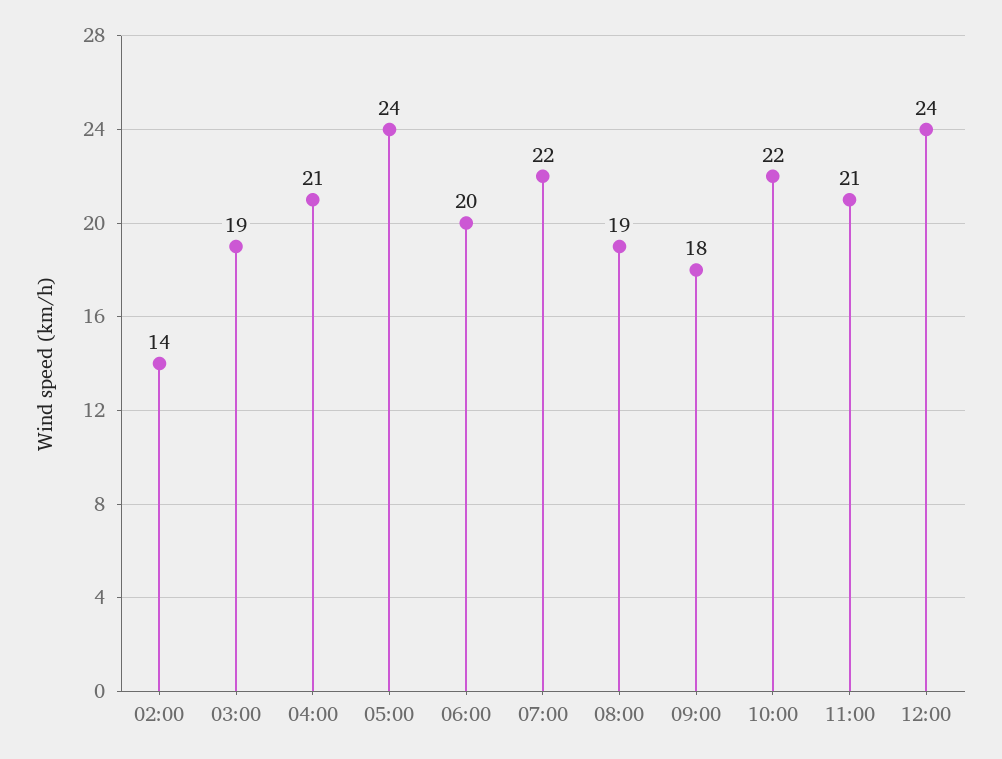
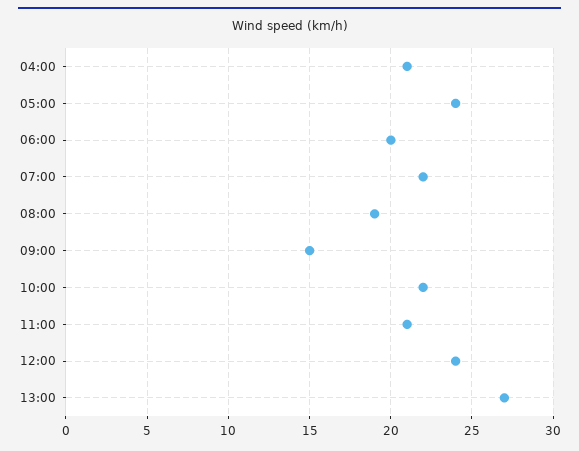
02:00: 14 -> none
03:00: 19 -> none
09:00: 18 -> 15
13:00: none -> 27

